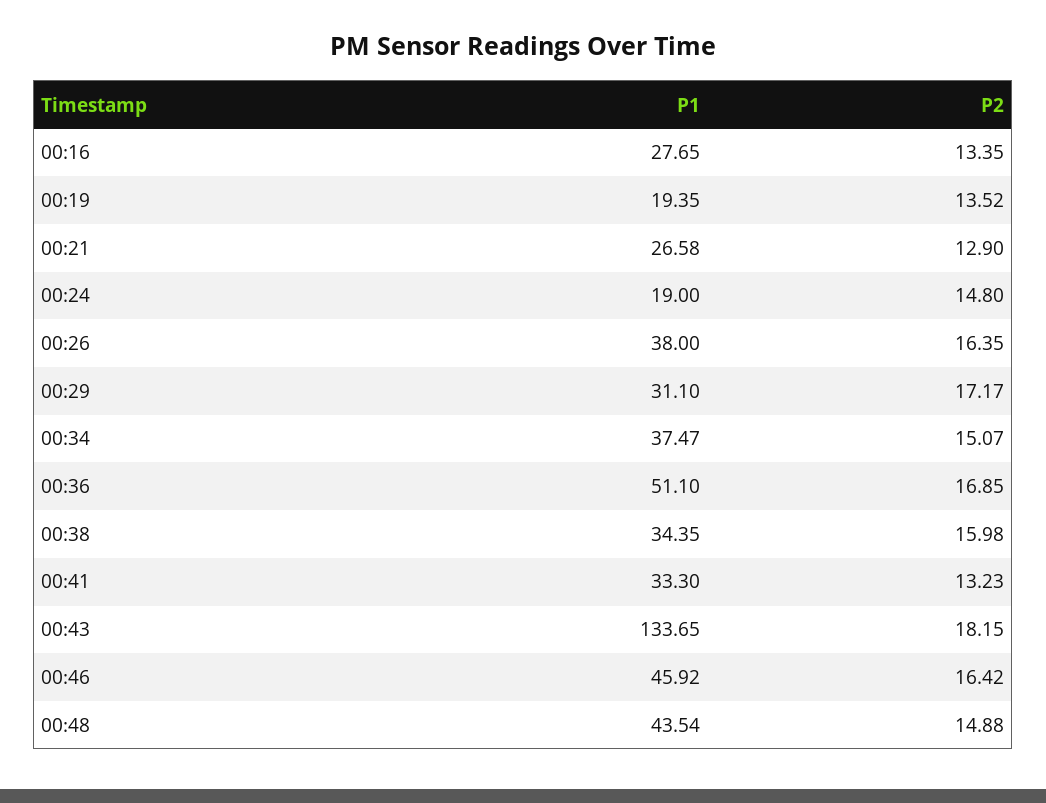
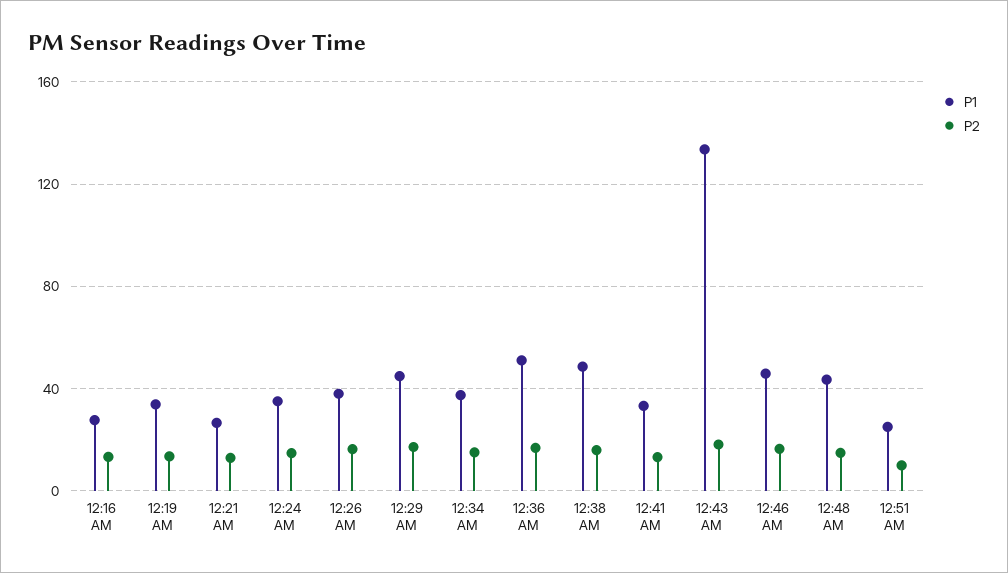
P1, 00:19: 19.35 -> 35
P1, 00:24: 19 -> 35
P1, 00:29: 31.1 -> 45
P1, 00:38: 34.35 -> 50
P1, 12:51 AM: none -> 25
P2, 12:51 AM: none -> 10

